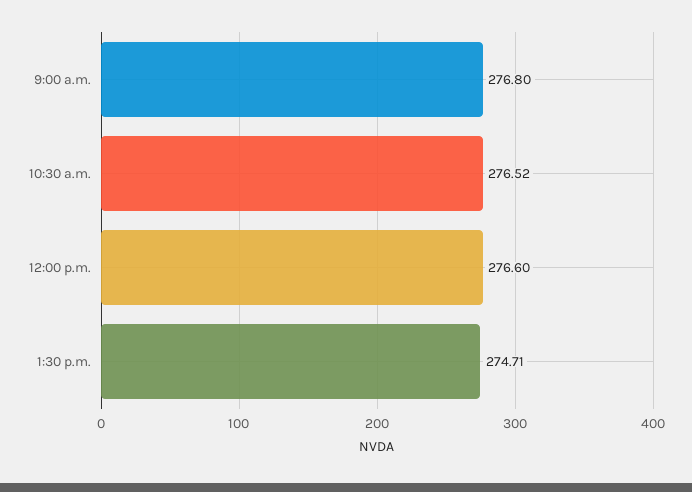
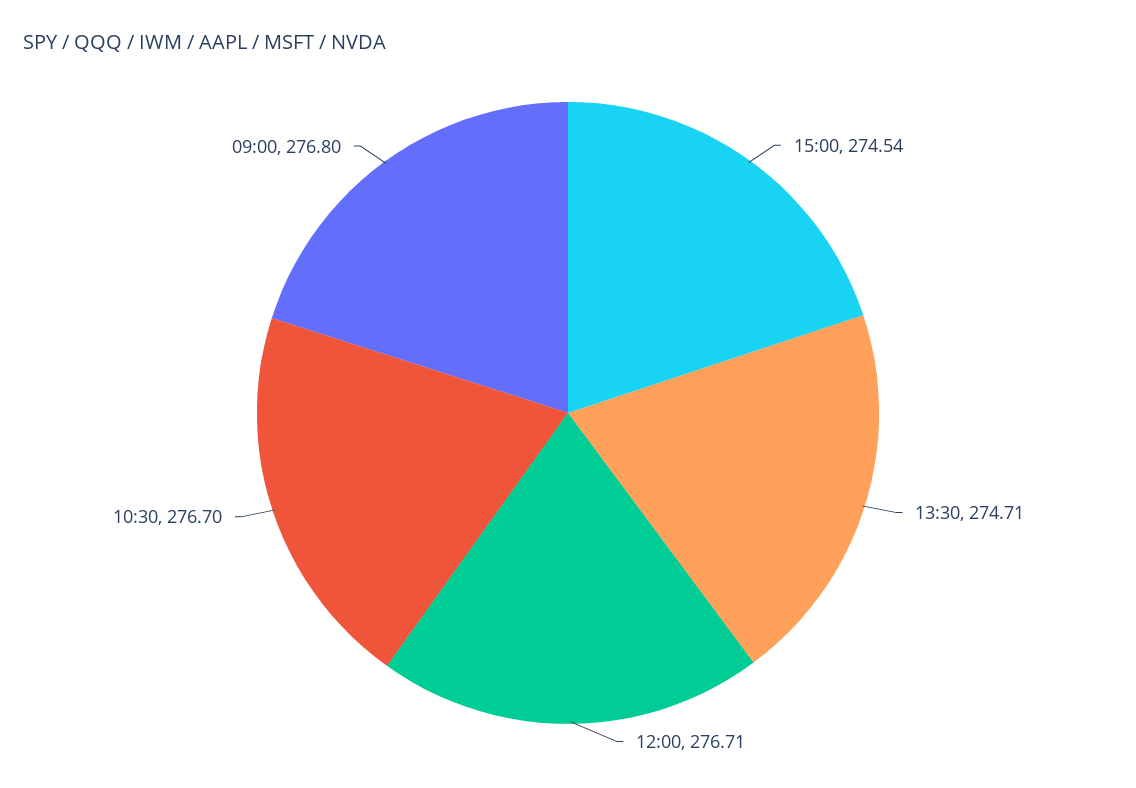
10:30 a.m.: 276.52 -> 276.7
12:00 p.m.: 276.6 -> 276.71
15:00: none -> 274.54

